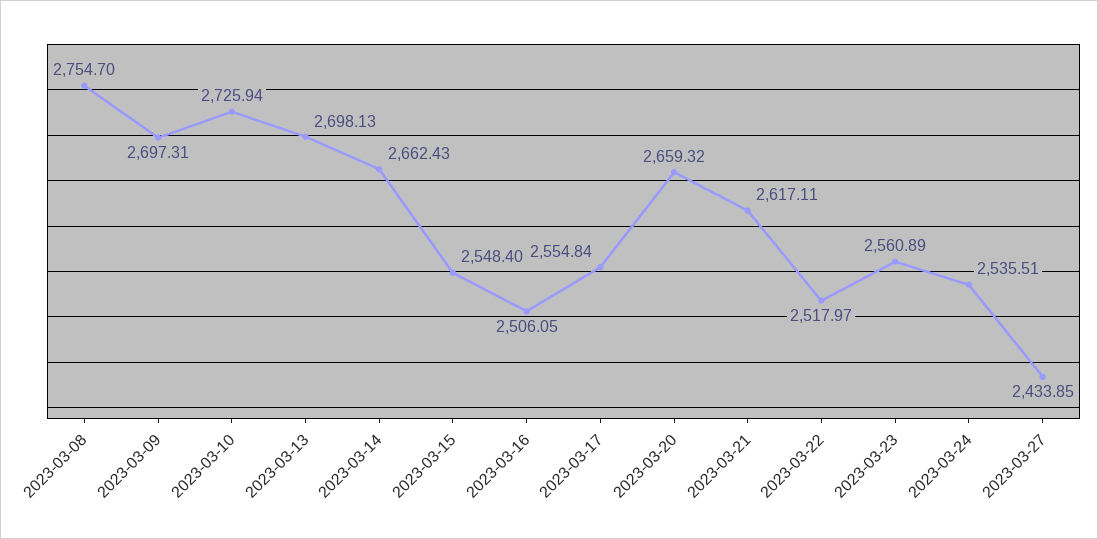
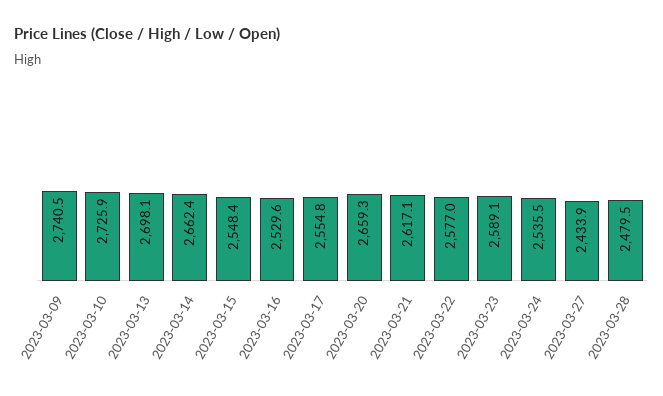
2023-03-08: 2754.7 -> none
2023-03-09: 2697.31 -> 2740.5
2023-03-16: 2506.05 -> 2529.6
2023-03-22: 2517.97 -> 2577
2023-03-23: 2560.89 -> 2589.1
2023-03-28: none -> 2479.5

